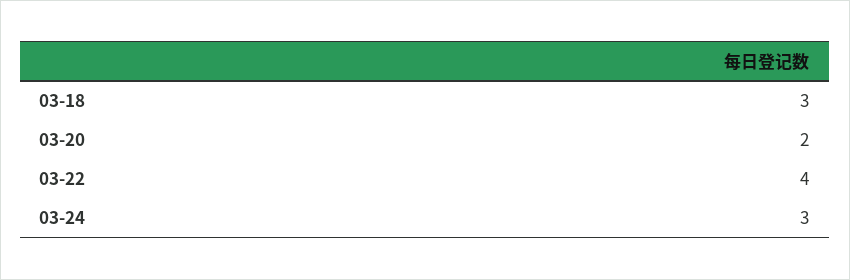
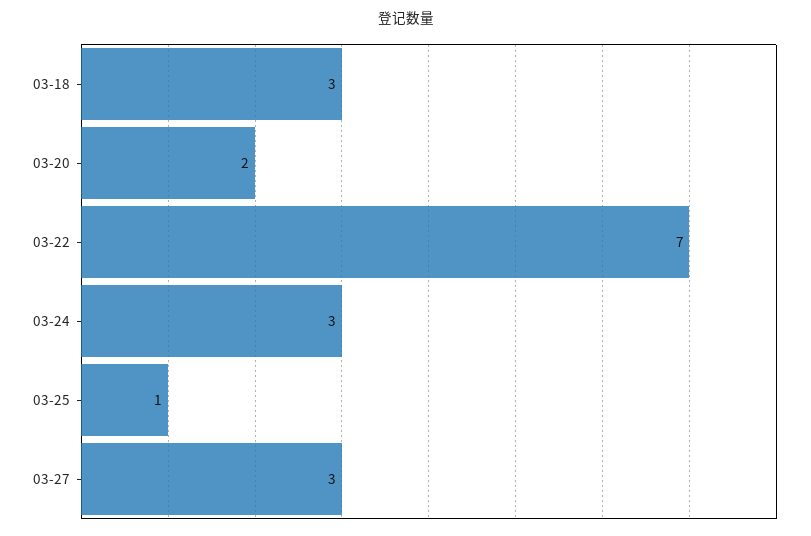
03-22: 4 -> 7
03-25: none -> 1
03-27: none -> 3

